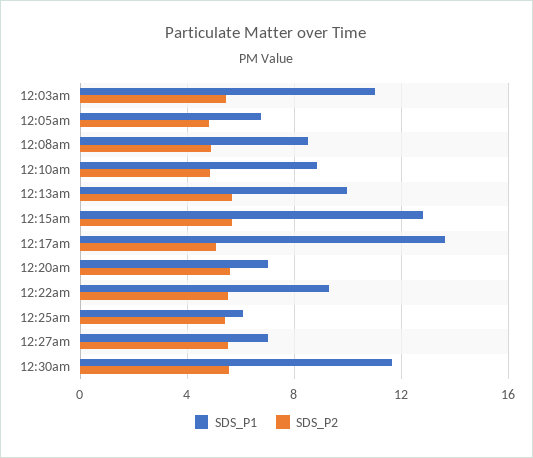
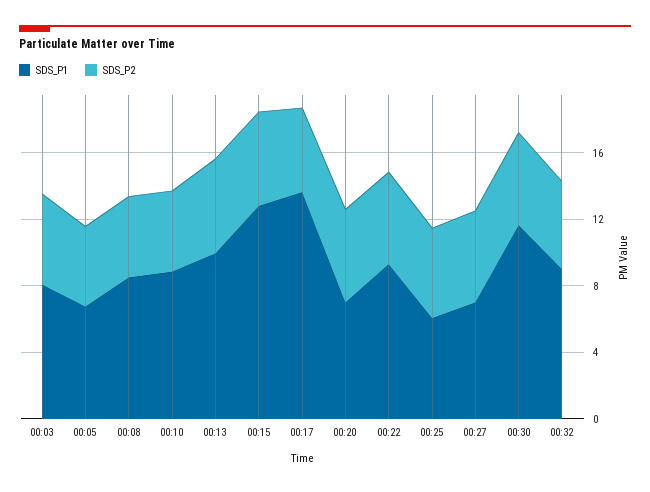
SDS_P1, 12:03am: 11 -> 8
SDS_P1, 00:32: none -> 9
SDS_P2, 00:32: none -> 5

